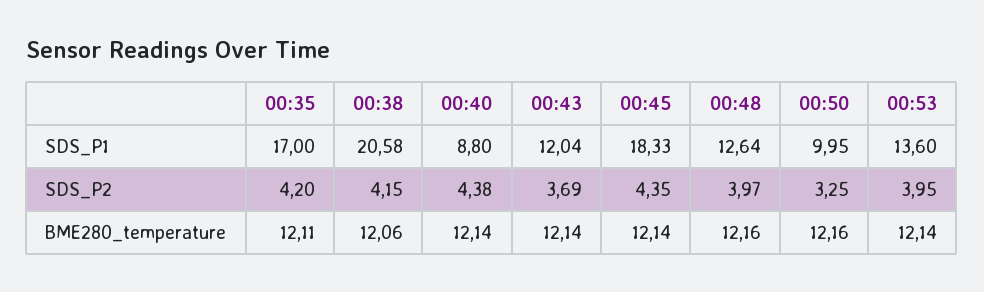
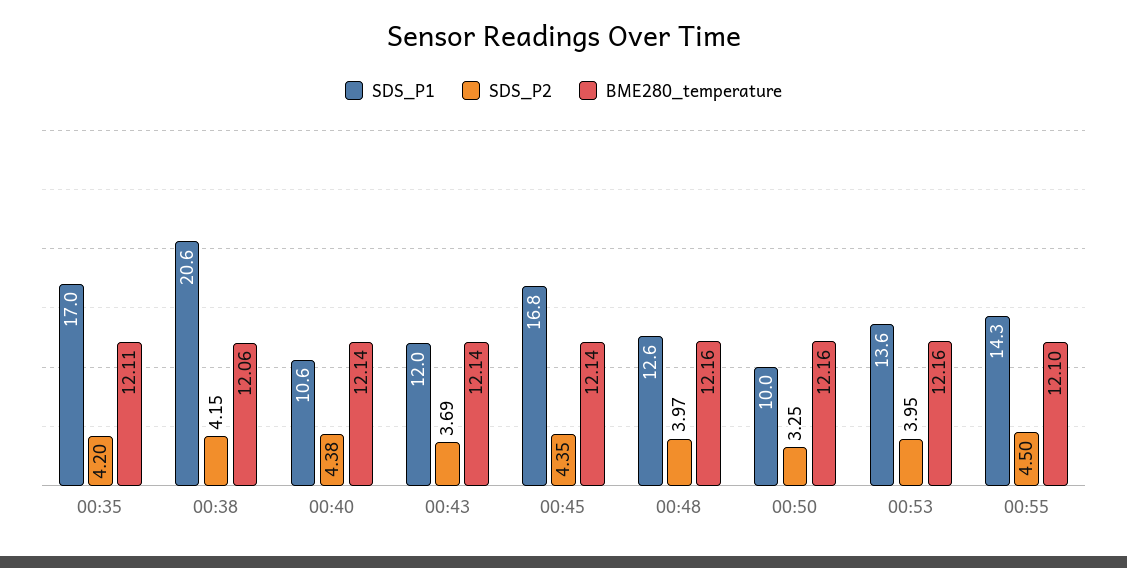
SDS_P1, 00:40: 8.8 -> 10.6
SDS_P1, 00:45: 18.33 -> 16.8
BME280_temperature, 00:53: 12.14 -> 12.16
SDS_P1, 00:55: none -> 14.3
SDS_P2, 00:55: none -> 4.5
BME280_temperature, 00:55: none -> 12.1

